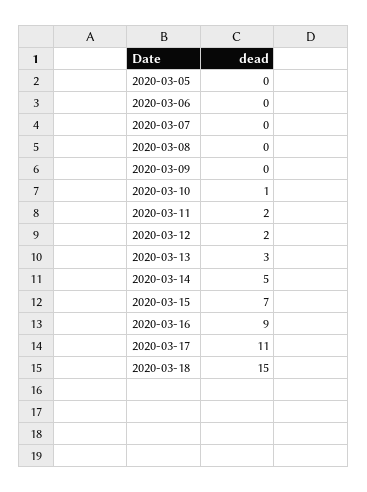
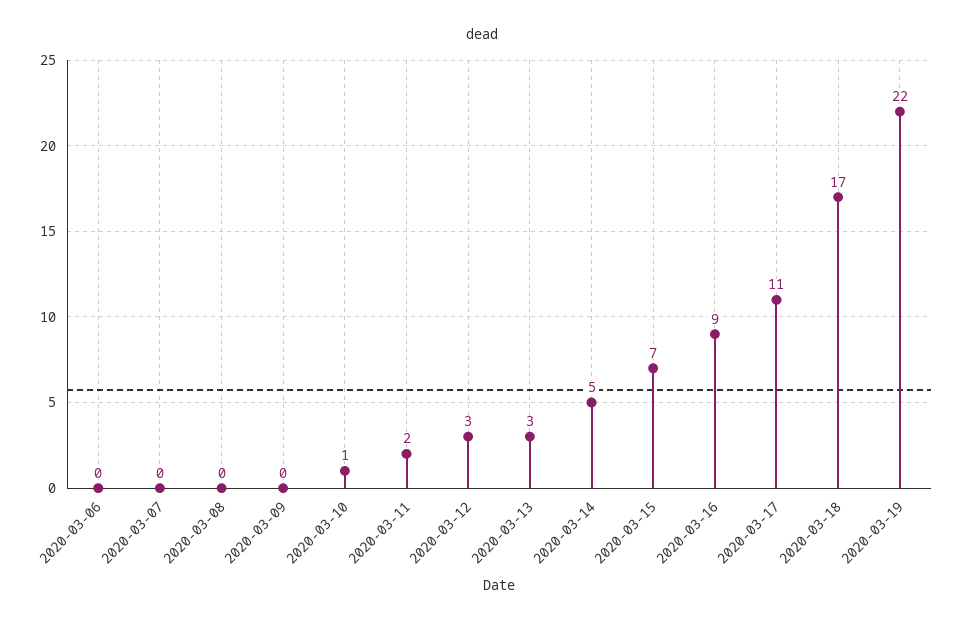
2020-03-05: 0 -> none
2020-03-12: 2 -> 3
2020-03-18: 15 -> 17
2020-03-19: none -> 22

